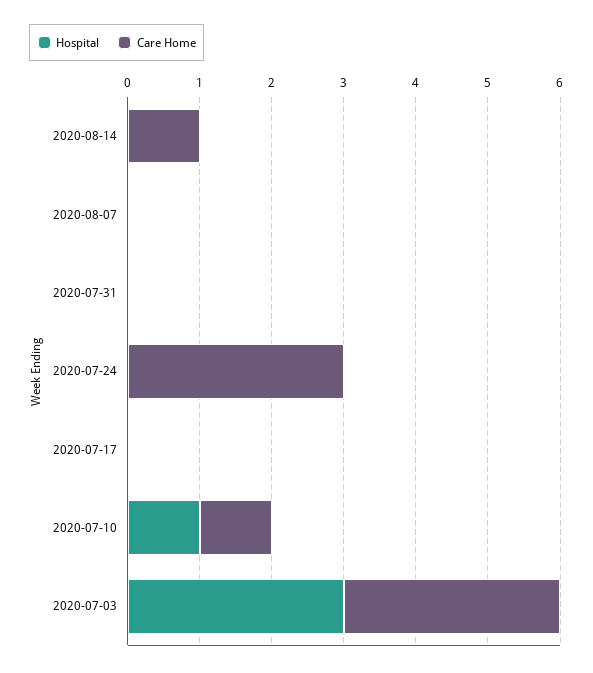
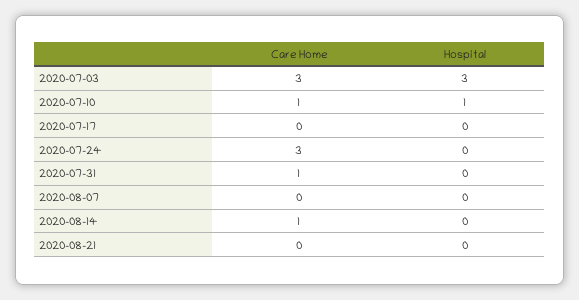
Care Home, 2020-07-31: 0 -> 1
Care Home, 2020-08-21: none -> 0
Hospital, 2020-08-21: none -> 0

